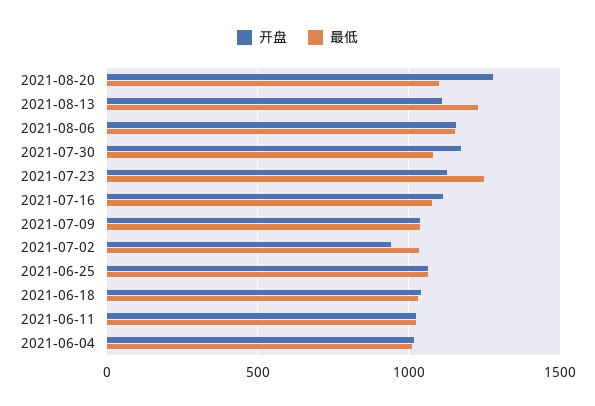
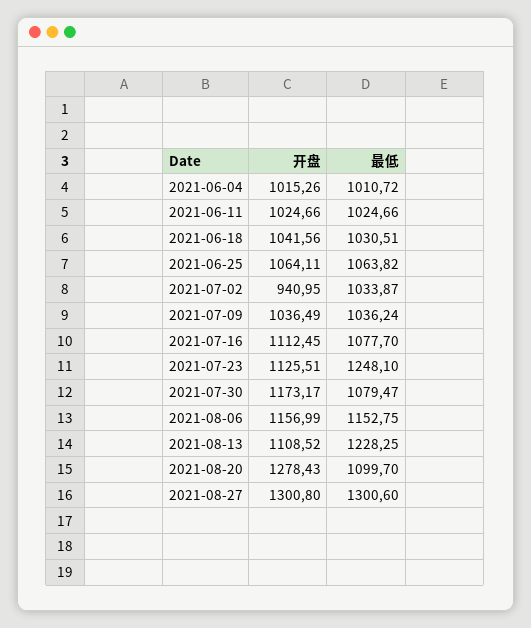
开盘, 2021-08-27: none -> 1300.8
最低, 2021-08-27: none -> 1300.6

